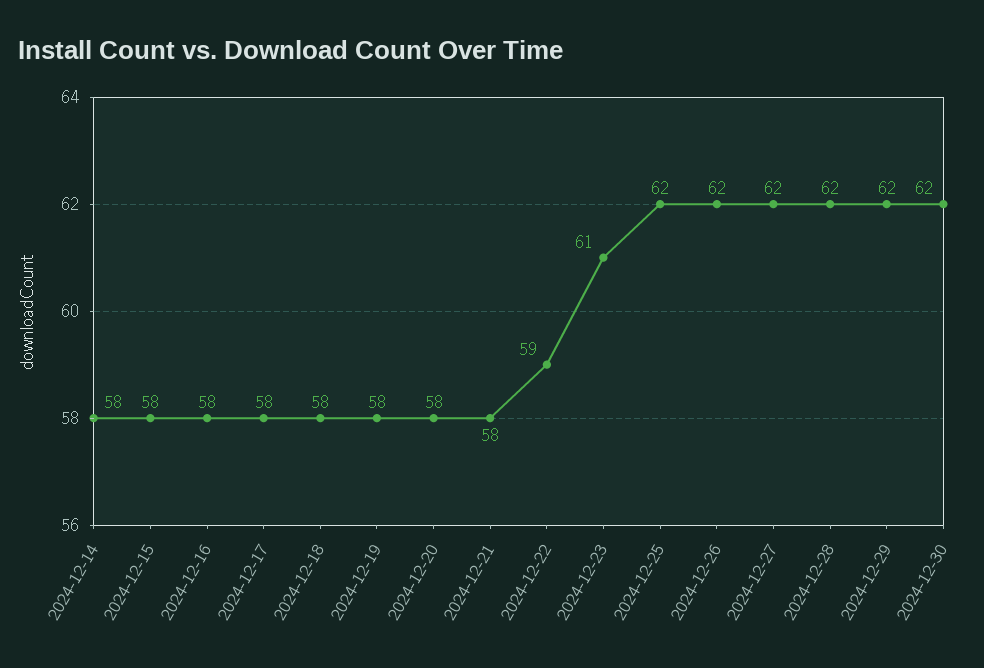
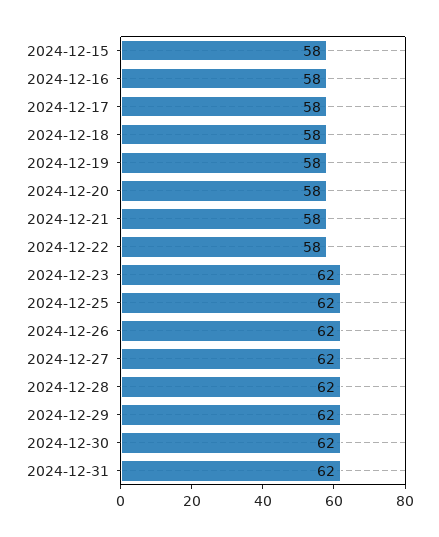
2024-12-14: 58 -> none
2024-12-22: 59 -> 58
2024-12-23: 61 -> 62
2024-12-31: none -> 62

